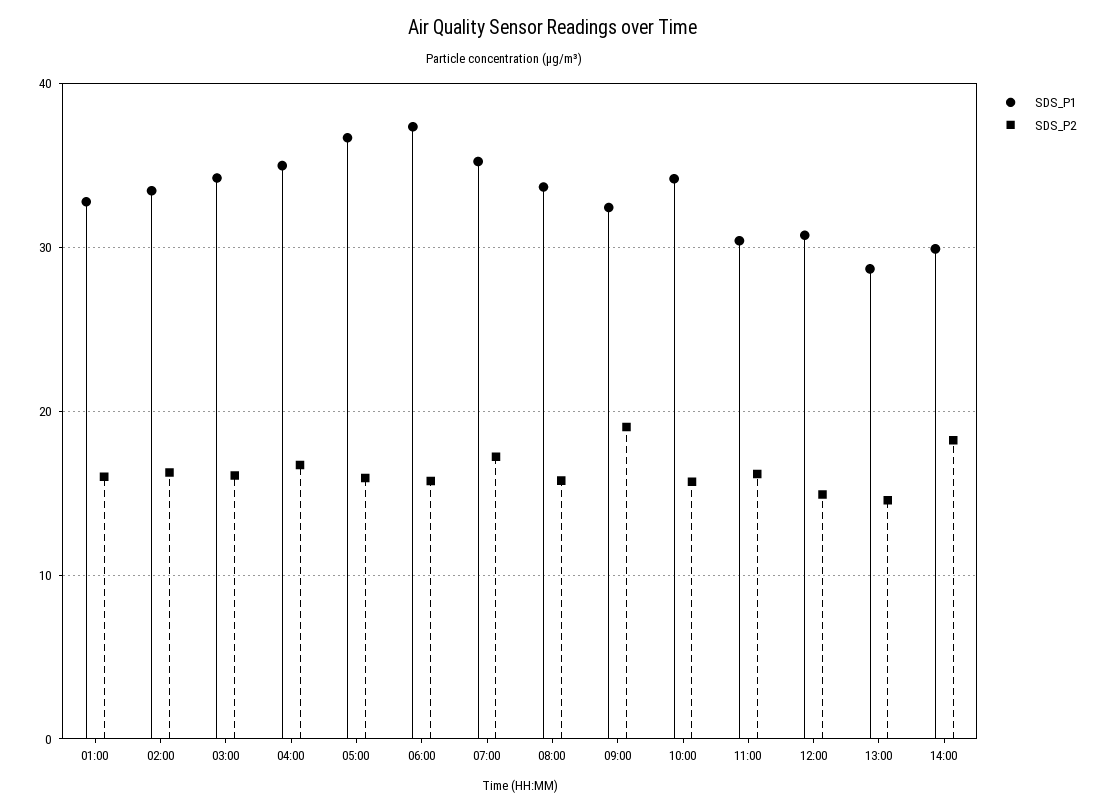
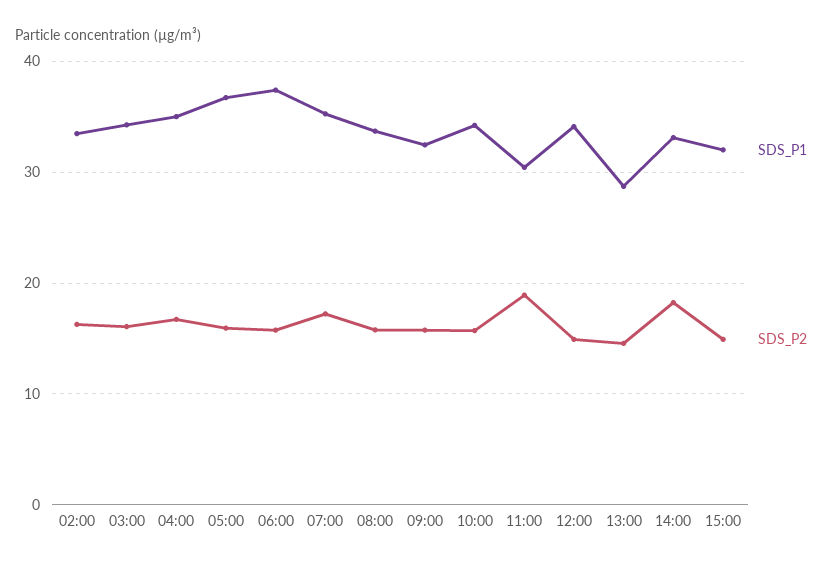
SDS_P1, 01:00: 33 -> none
SDS_P2, 01:00: 16 -> none
SDS_P2, 09:00: 19 -> 16
SDS_P2, 11:00: 16 -> 19
SDS_P1, 12:00: 31 -> 34
SDS_P1, 14:00: 30 -> 33
SDS_P1, 15:00: none -> 32
SDS_P2, 15:00: none -> 15

